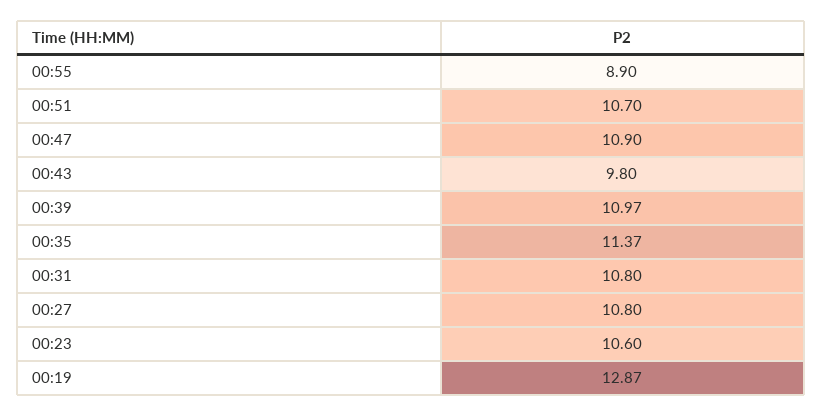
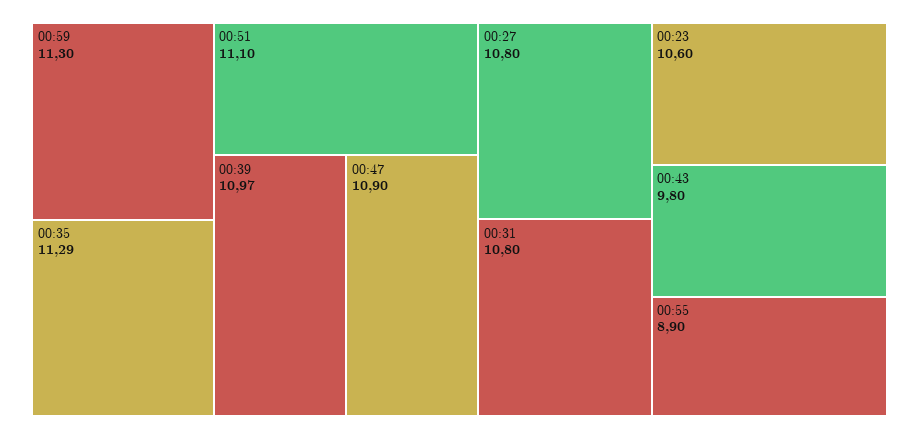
00:51: 10.7 -> 11.1
00:35: 11.37 -> 11.29
00:19: 12.87 -> none
00:59: none -> 11.3

